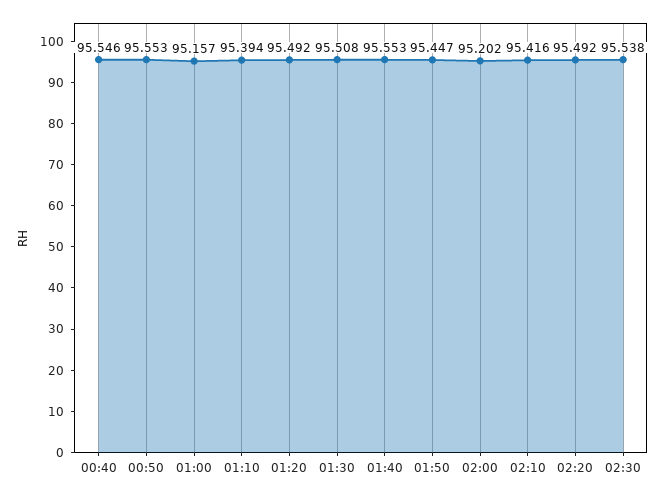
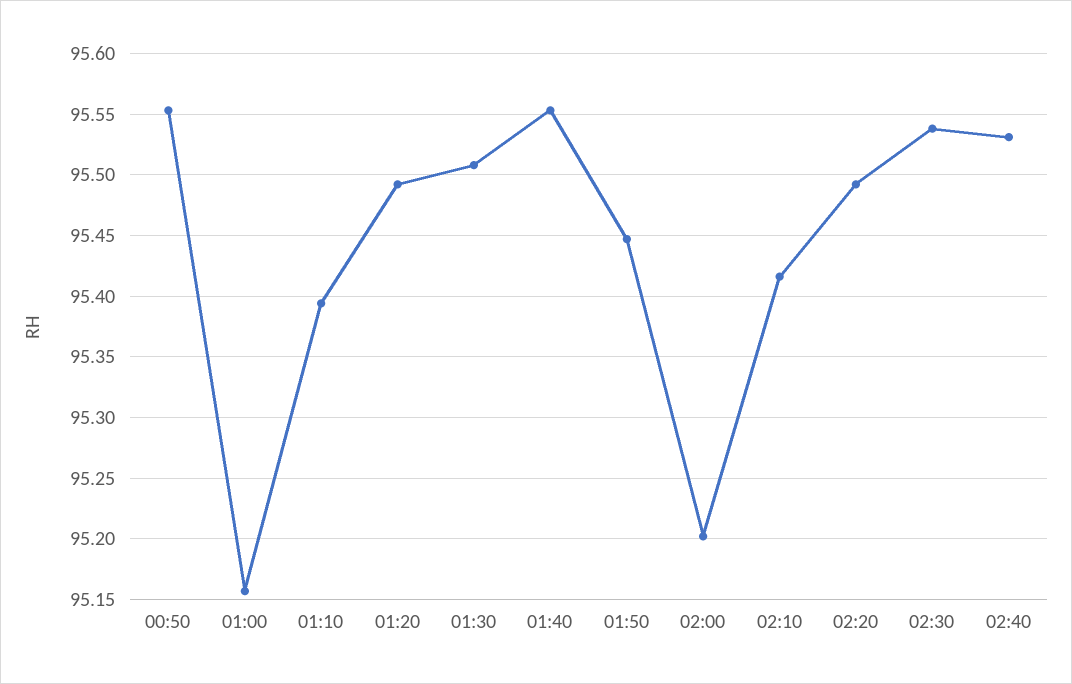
00:40: 95.546 -> none
02:40: none -> 95.53

